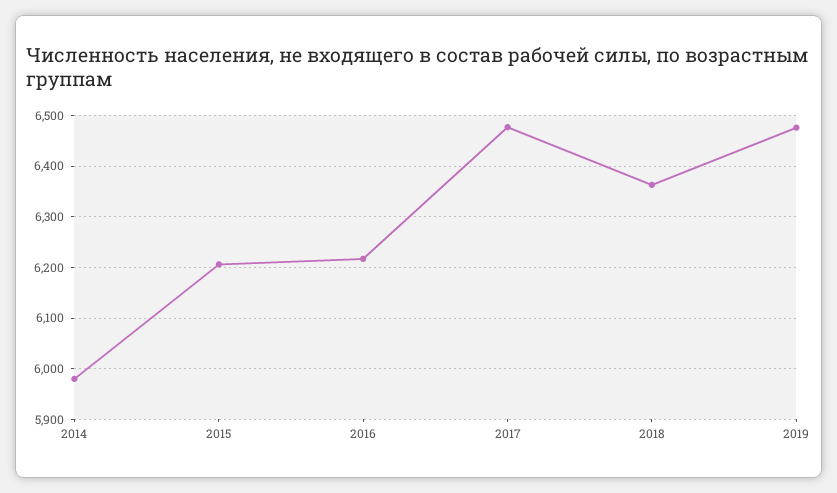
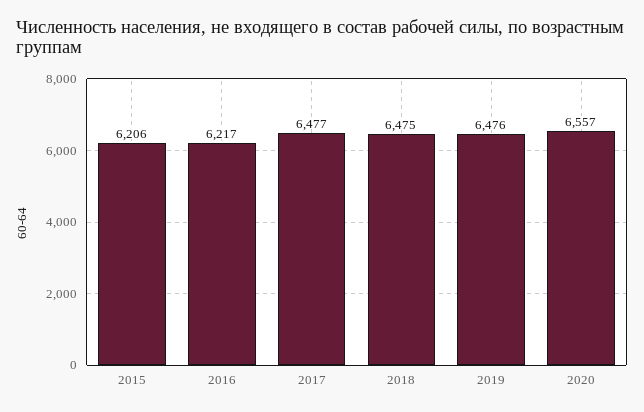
2014: 5980 -> none
2018: 6360 -> 6475
2020: none -> 6557

